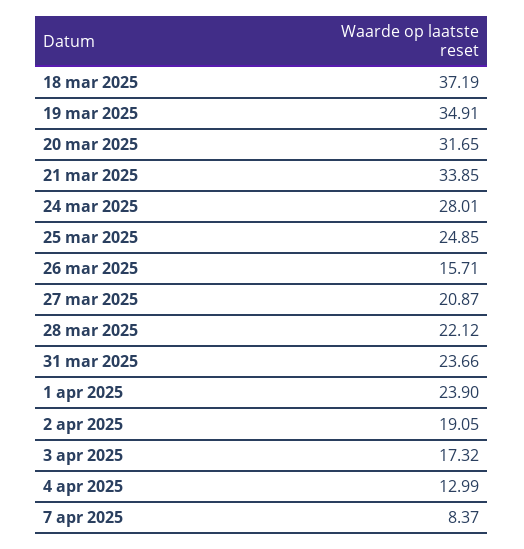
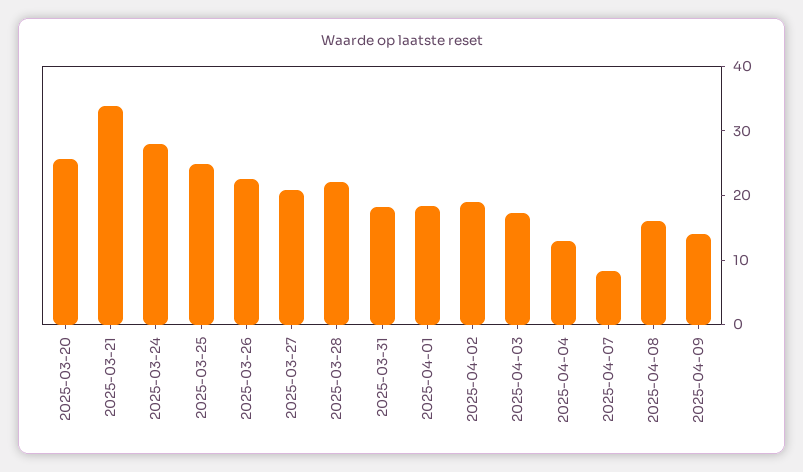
18 mar 2025: 37.19 -> none
19 mar 2025: 34.91 -> none
20 mar 2025: 31.65 -> 26
26 mar 2025: 15.71 -> 22
31 mar 2025: 23.66 -> 18
1 apr 2025: 23.9 -> 18
2025-04-08: none -> 16
2025-04-09: none -> 14

